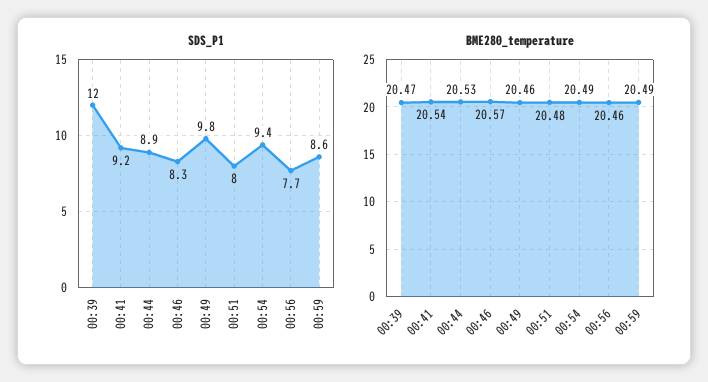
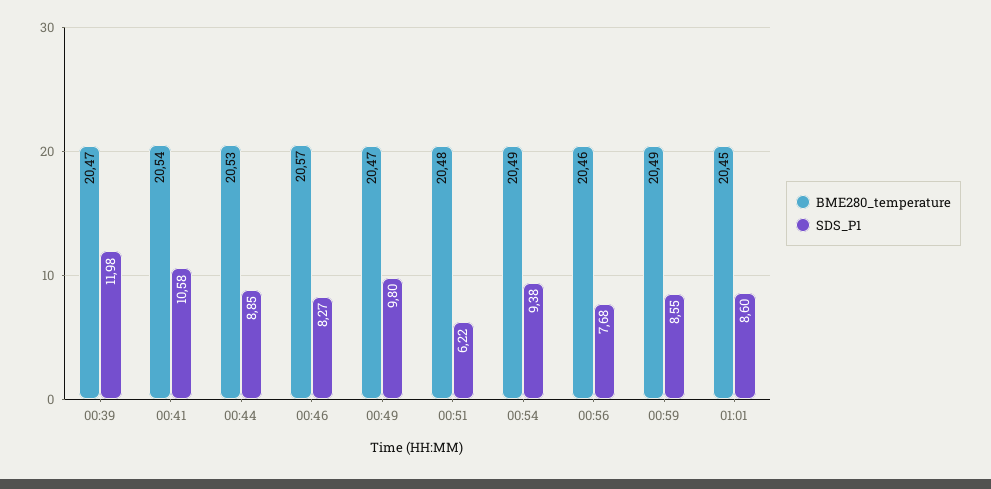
SDS_P1, 00:41: 9.2 -> 10.58
SDS_P1, 00:51: 8 -> 6.22
BME280_temperature, 00:49: 20.46 -> 20.47
BME280_temperature, 01:01: none -> 20.45
SDS_P1, 01:01: none -> 8.6

